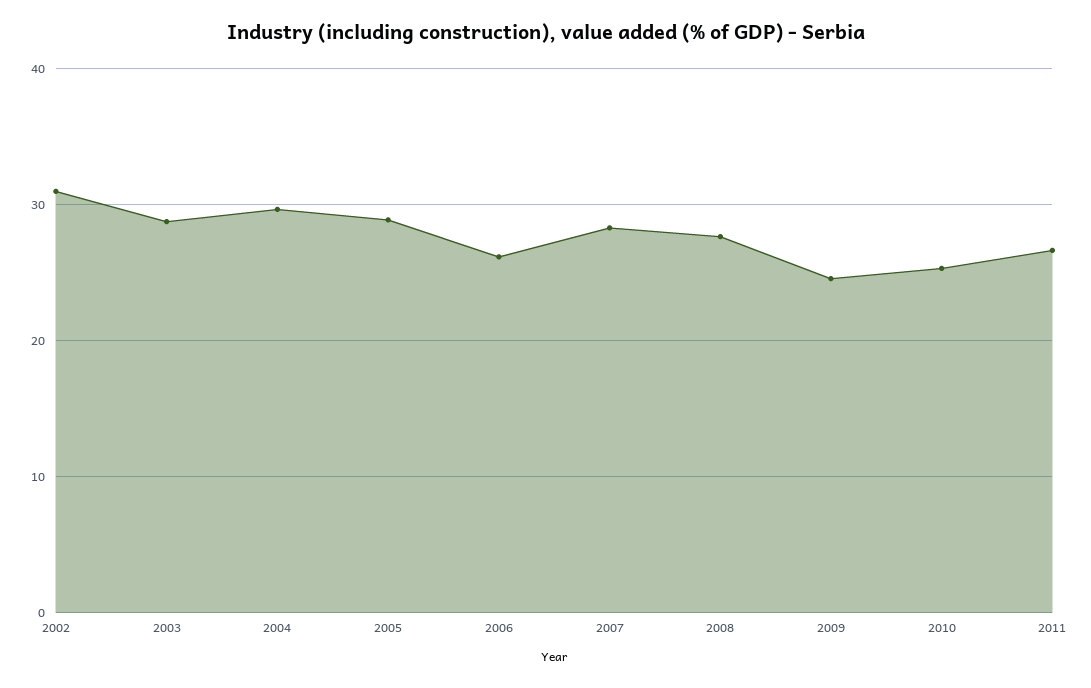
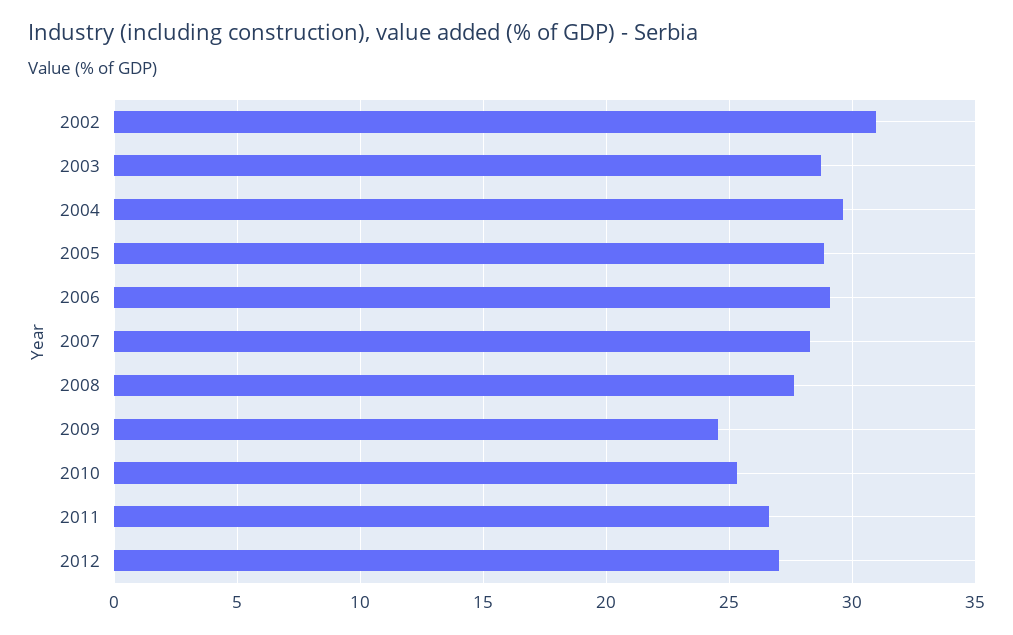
2006: 26 -> 29
2012: none -> 27

